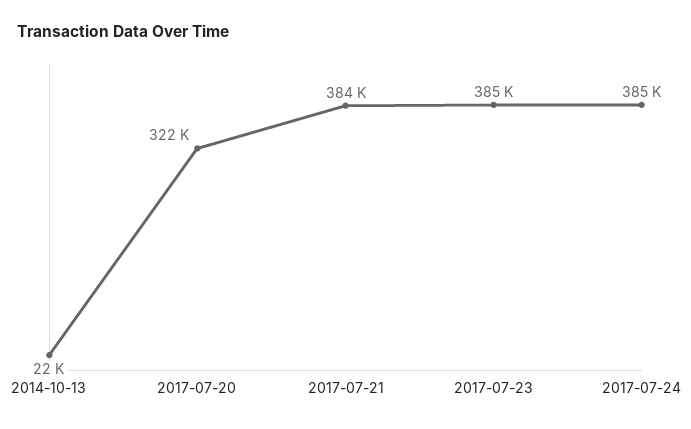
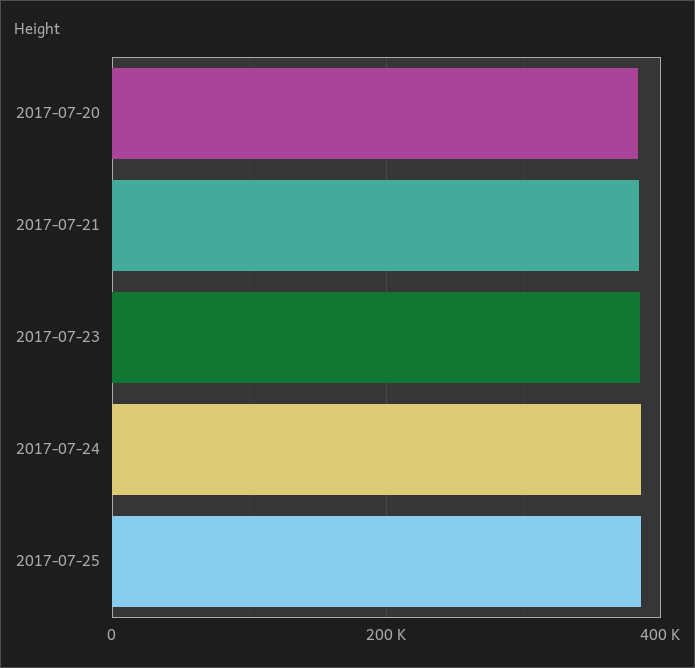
2014-10-13: 22000 -> none
2017-07-20: 322000 -> 380000
2017-07-25: none -> 380000

